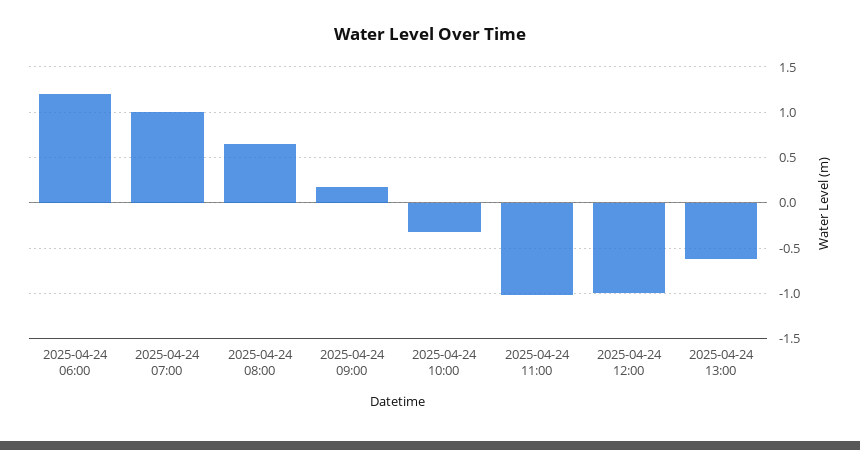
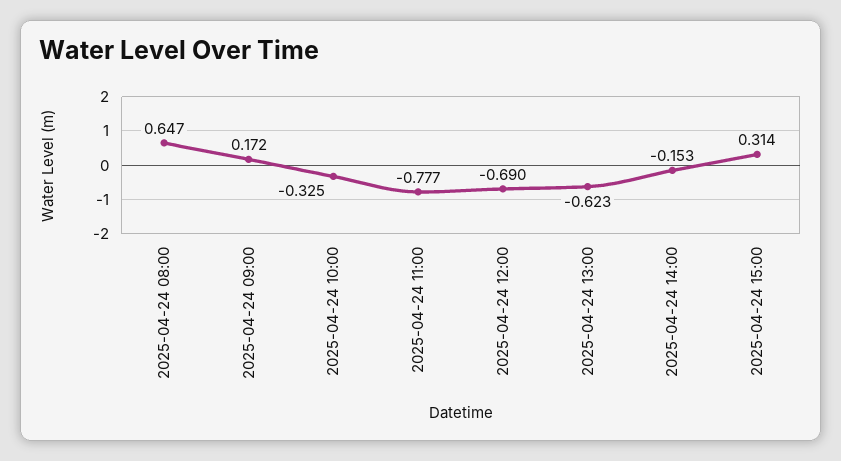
2025-04-24 06:00: 1.2 -> none
2025-04-24 07:00: 1 -> none
2025-04-24 11:00: -1 -> -0.777
2025-04-24 12:00: -1 -> -0.69
2025-04-24 14:00: none -> -0.153
2025-04-24 15:00: none -> 0.314

